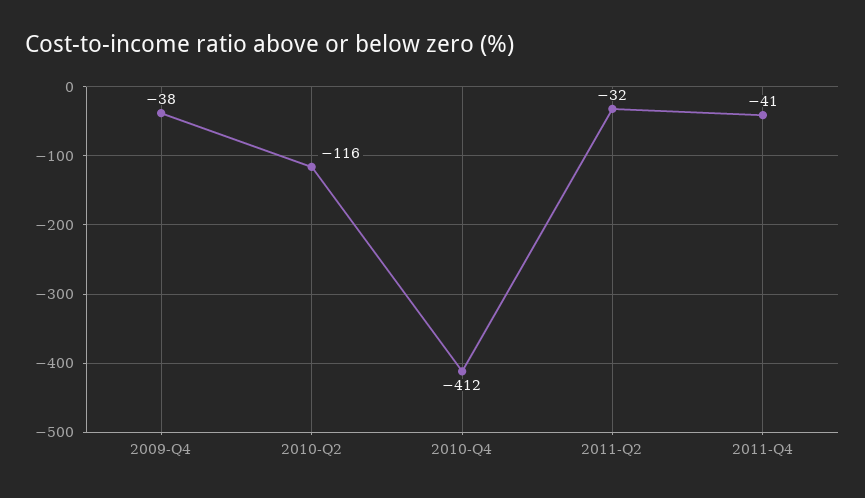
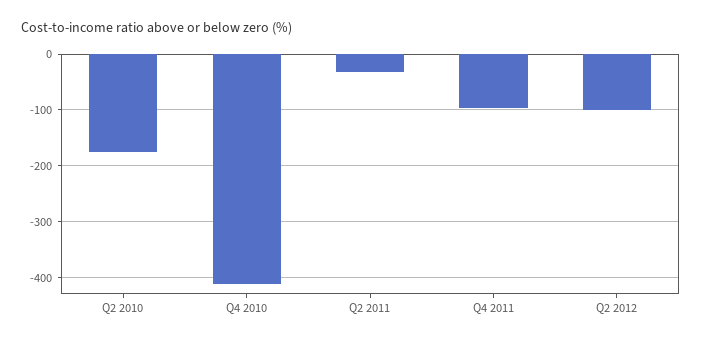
2009-Q4: -38 -> none
2010-Q2: -116 -> -180
2011-Q4: -41 -> -100
Q2 2012: none -> -100

